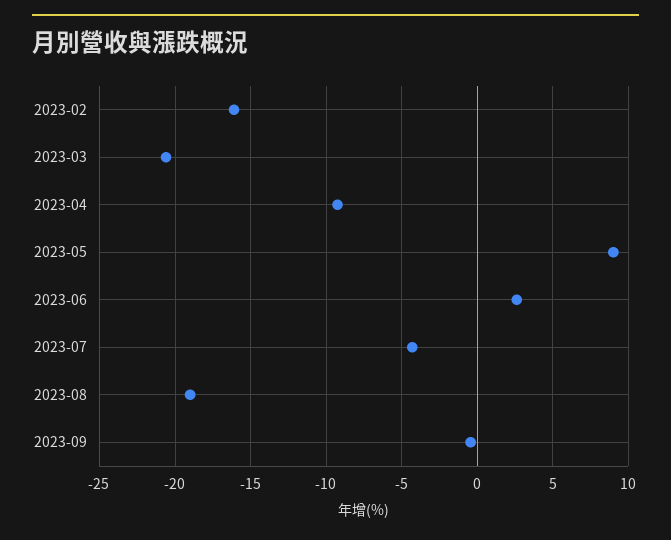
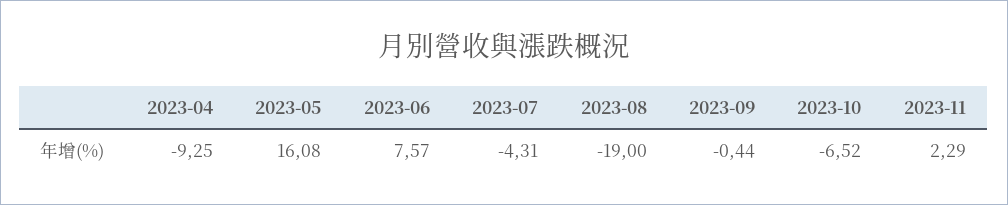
2023-02: -16 -> none
2023-03: -20.5 -> none
2023-05: 9 -> 16.08
2023-06: 2.5 -> 7.57
2023-10: none -> -6.52
2023-11: none -> 2.29

